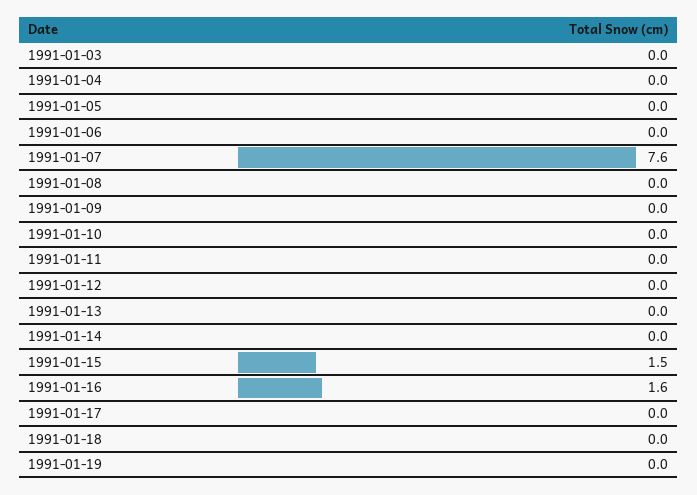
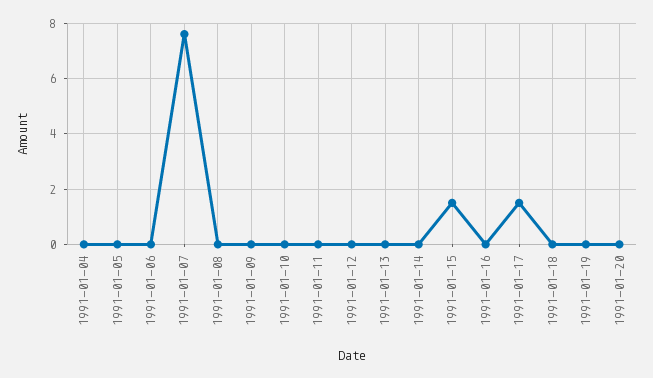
1991-01-03: 0 -> none
1991-01-16: 1.6 -> 0
1991-01-17: 0 -> 1.5
1991-01-20: none -> 0

